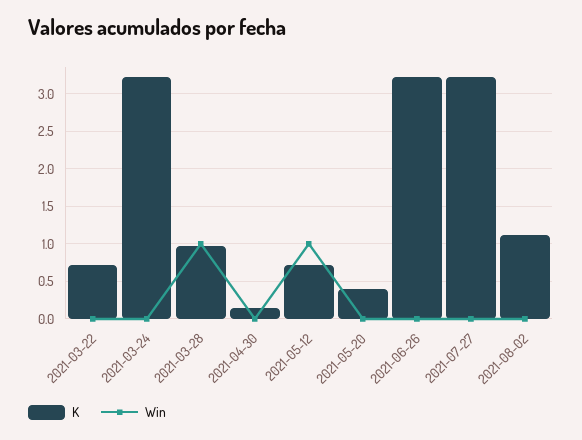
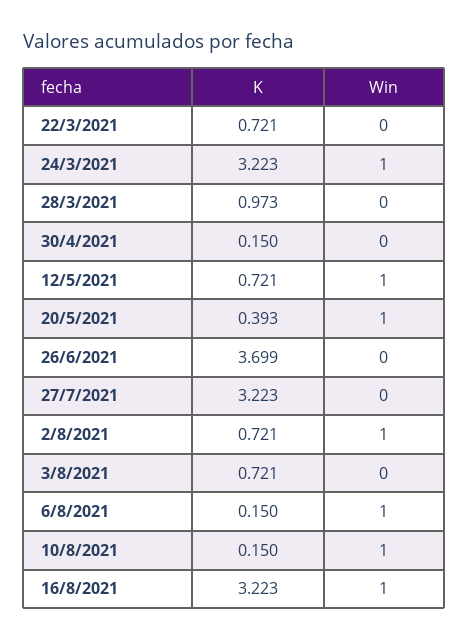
Win, 2021-03-24: 0 -> 1
Win, 2021-03-28: 1 -> 0
Win, 2021-05-20: 0 -> 1
K, 2021-06-26: 3.2 -> 3.699
K, 2021-08-02: 1.1 -> 0.721
Win, 2021-08-02: 0 -> 1
K, 3/8/2021: none -> 0.721
Win, 3/8/2021: none -> 0
K, 6/8/2021: none -> 0.15
Win, 6/8/2021: none -> 1
K, 10/8/2021: none -> 0.15
Win, 10/8/2021: none -> 1
K, 16/8/2021: none -> 3.223
Win, 16/8/2021: none -> 1

